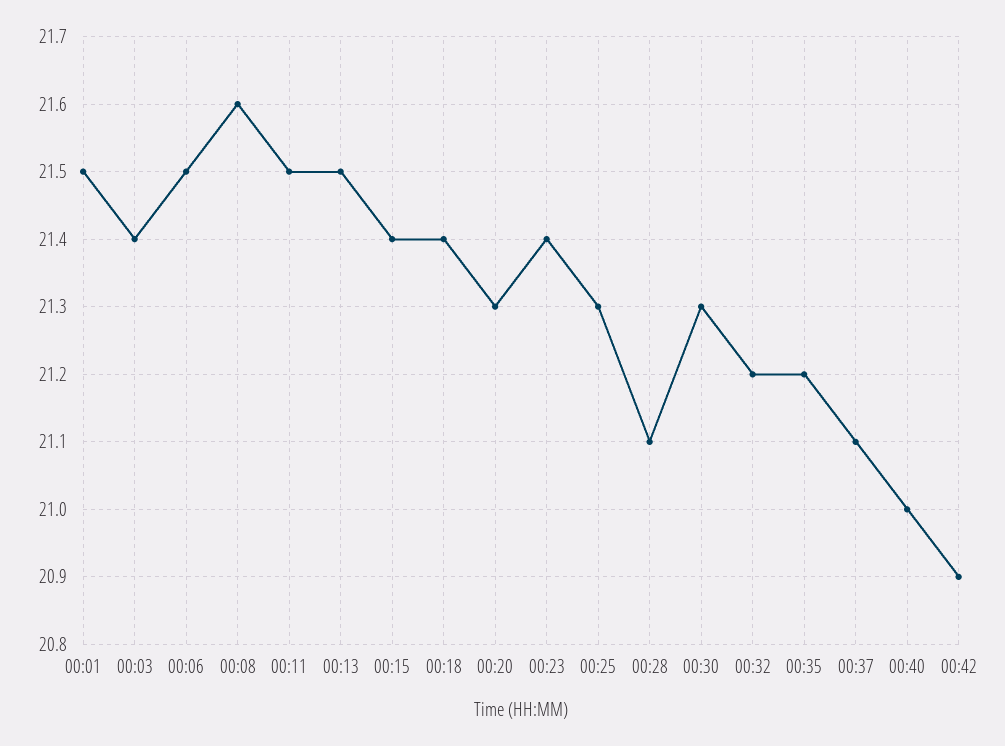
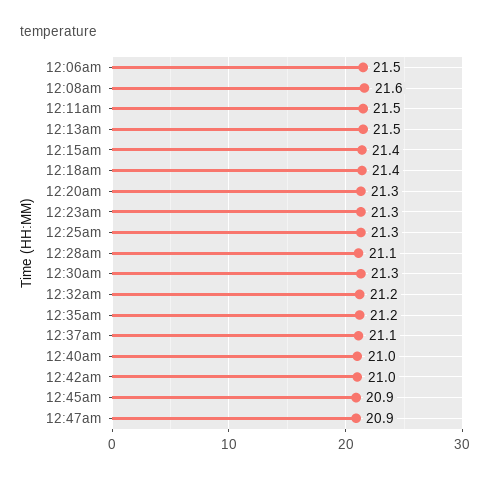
00:01: 21.5 -> none
00:03: 21.4 -> none
00:23: 21.4 -> 21.3
00:42: 20.9 -> 21
12:45am: none -> 20.9
12:47am: none -> 20.9

